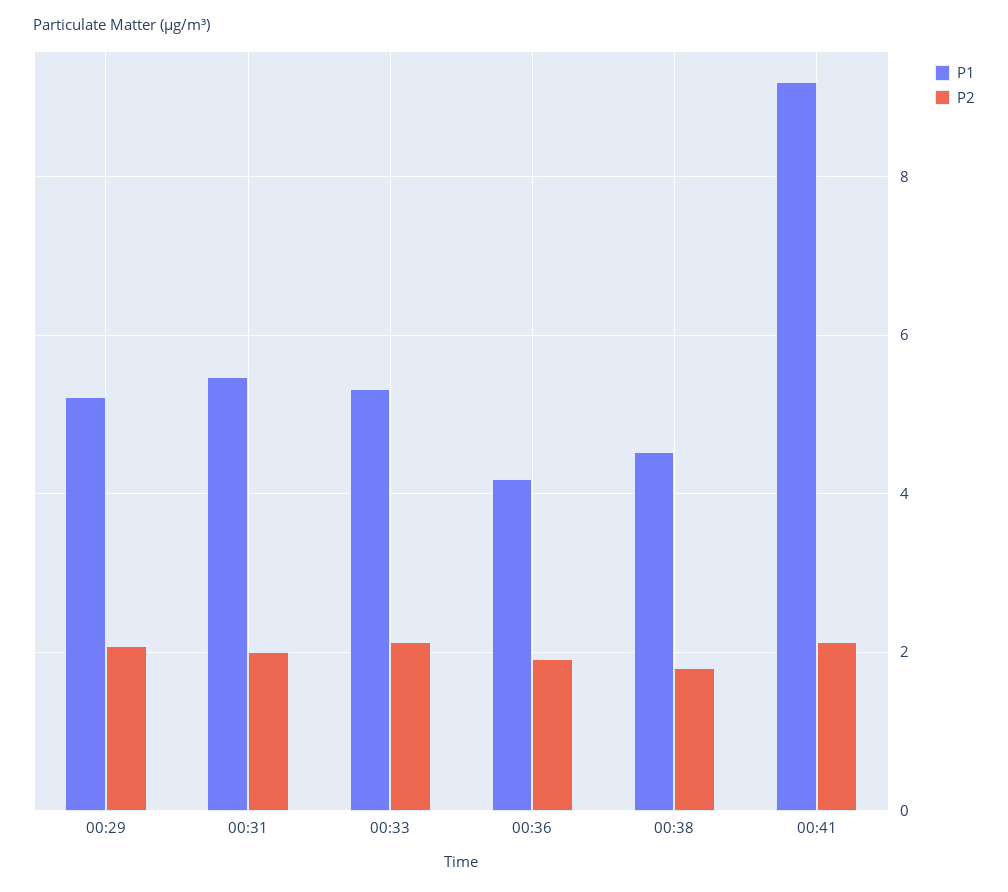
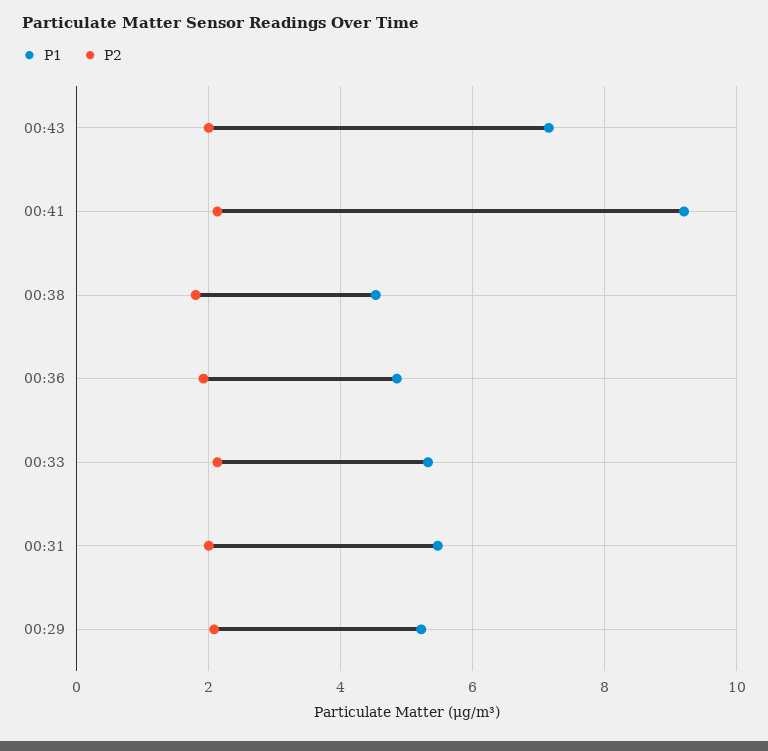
P1, 00:36: 4.2 -> 4.8
P1, 00:43: none -> 7.2
P2, 00:43: none -> 2

